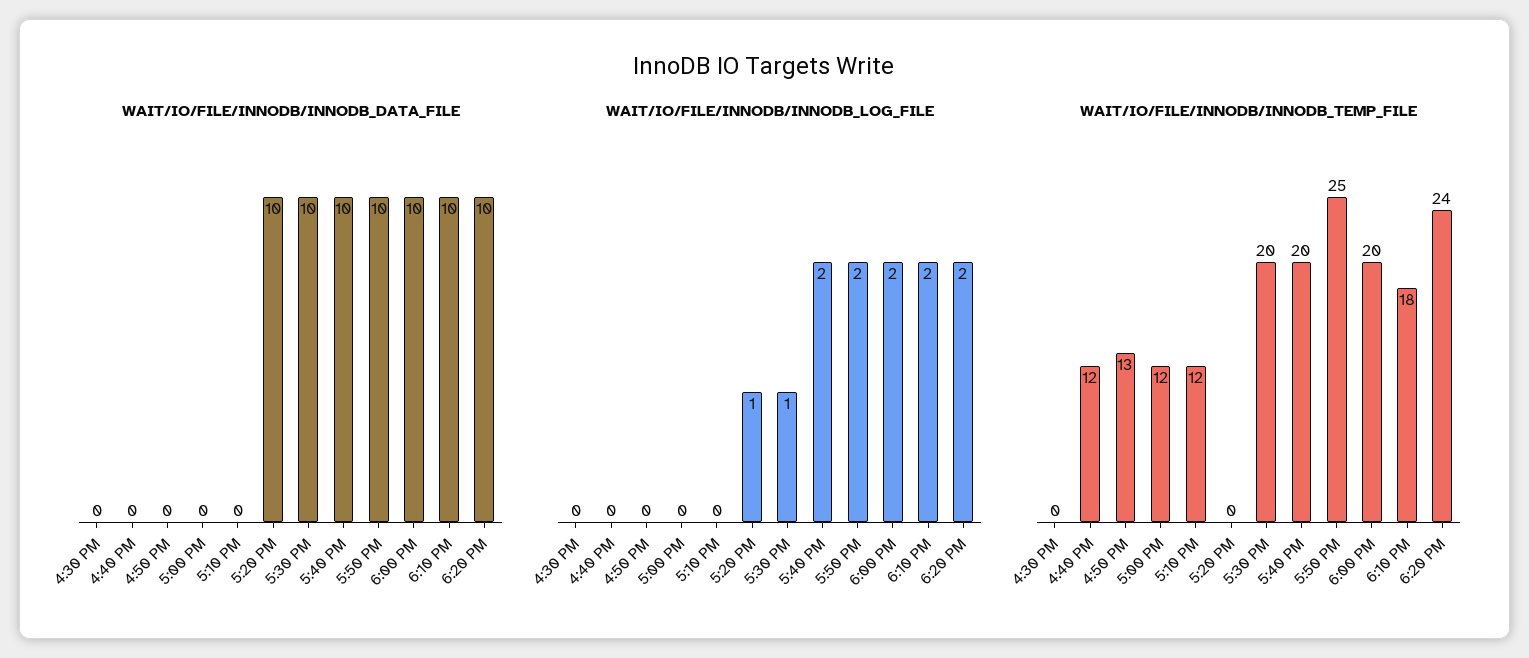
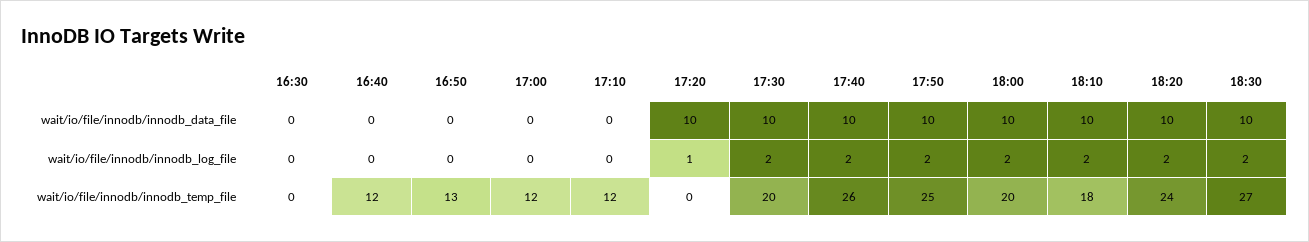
WAIT/IO/FILE/INNODB/INNODB_LOG_FILE, 5:30 PM: 1 -> 2
WAIT/IO/FILE/INNODB/INNODB_TEMP_FILE, 5:40 PM: 20 -> 26
WAIT/IO/FILE/INNODB/INNODB_DATA_FILE, 18:30: none -> 10
WAIT/IO/FILE/INNODB/INNODB_LOG_FILE, 18:30: none -> 2
WAIT/IO/FILE/INNODB/INNODB_TEMP_FILE, 18:30: none -> 27

